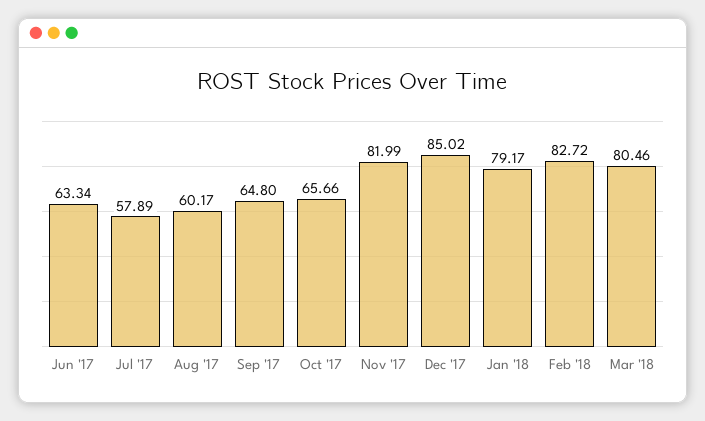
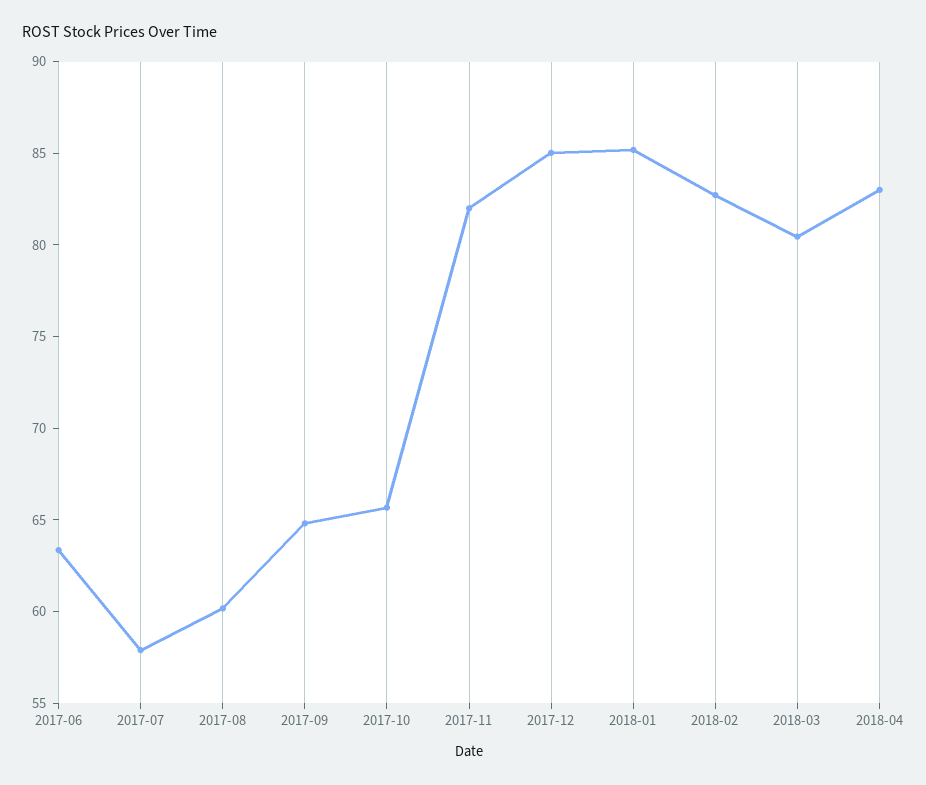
Jan '18: 79.17 -> 85
2018-04: none -> 83

